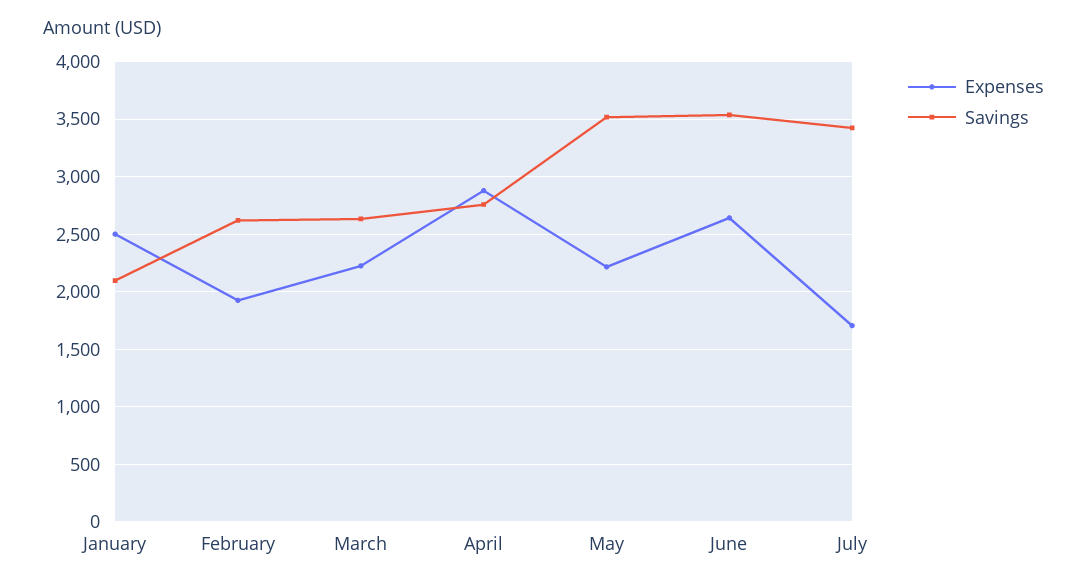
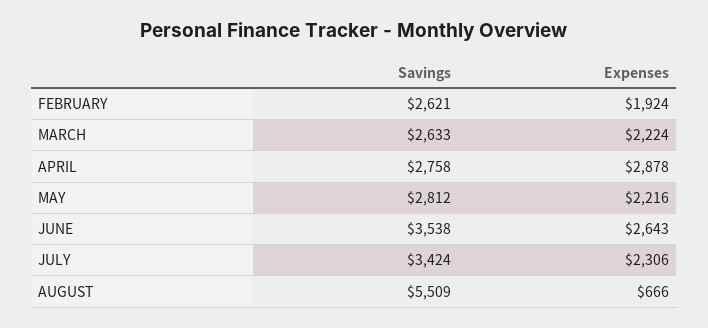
Expenses, January: 2500 -> none
Savings, January: 2100 -> none
Savings, May: 3500 -> 2812
Expenses, July: 1700 -> 2306
Savings, AUGUST: none -> 5509
Expenses, AUGUST: none -> 666

